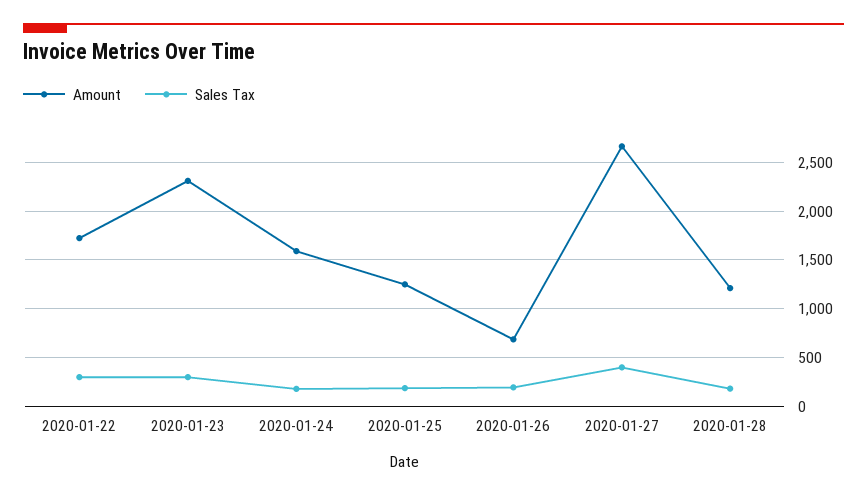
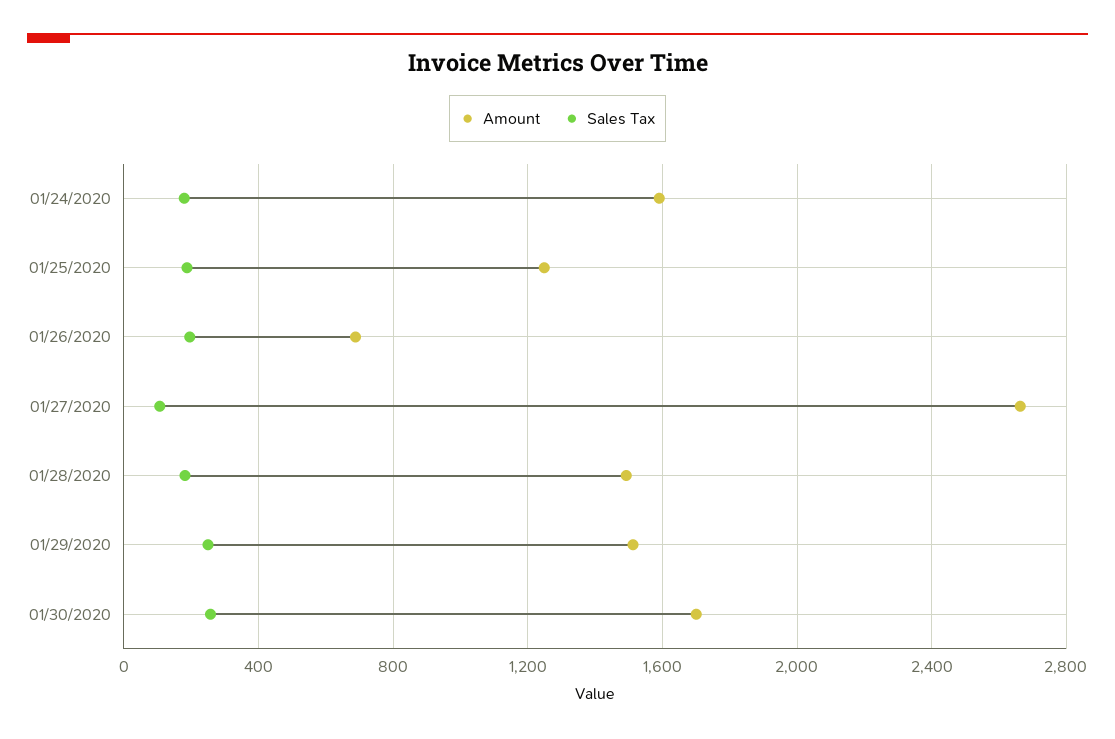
Amount, 2020-01-22: 1700 -> none
Sales Tax, 2020-01-22: 300 -> none
Amount, 2020-01-23: 2300 -> none
Sales Tax, 2020-01-23: 300 -> none
Sales Tax, 2020-01-27: 400 -> 100
Amount, 2020-01-28: 1200 -> 1500
Amount, 01/29/2020: none -> 1500
Sales Tax, 01/29/2020: none -> 250
Amount, 01/30/2020: none -> 1700
Sales Tax, 01/30/2020: none -> 250

